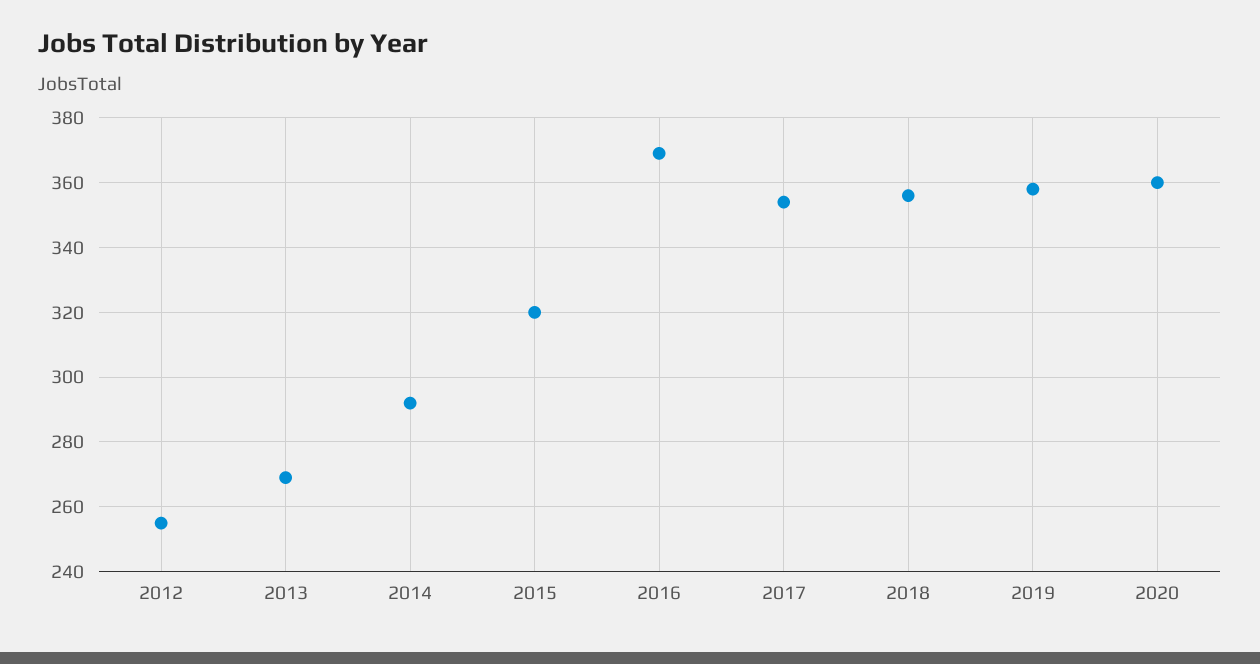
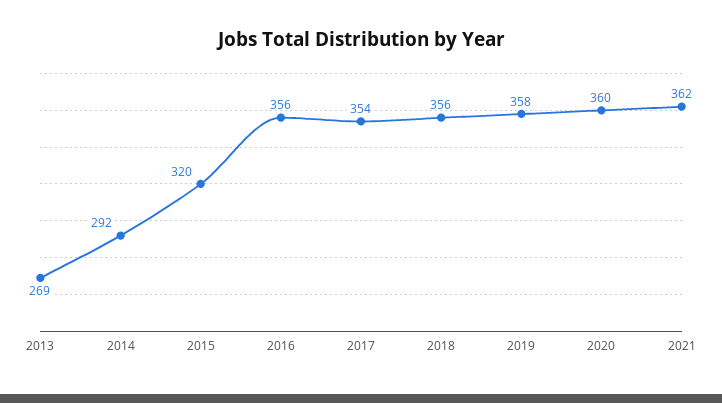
2012: 255 -> none
2016: 370 -> 356
2021: none -> 362

